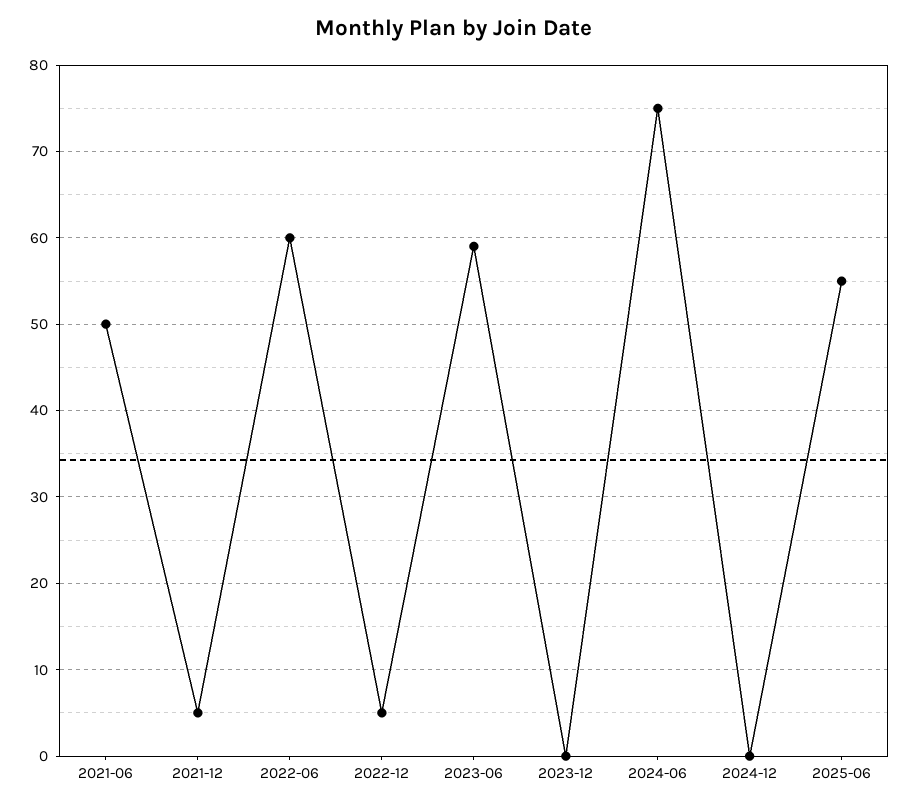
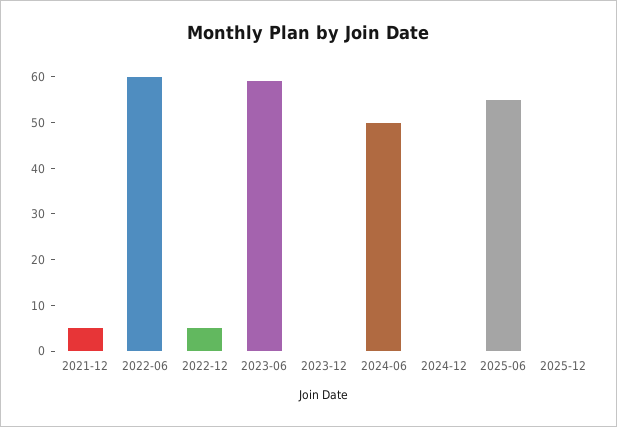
2021-06: 50 -> none
2024-06: 75 -> 50
2025-12: none -> 0

